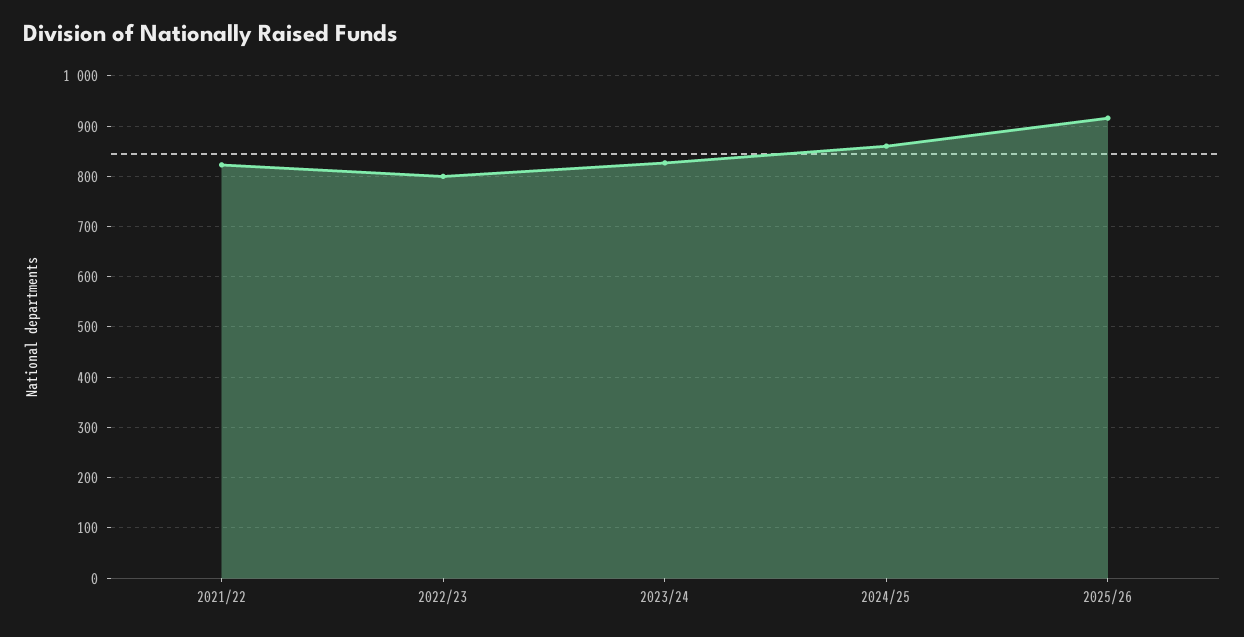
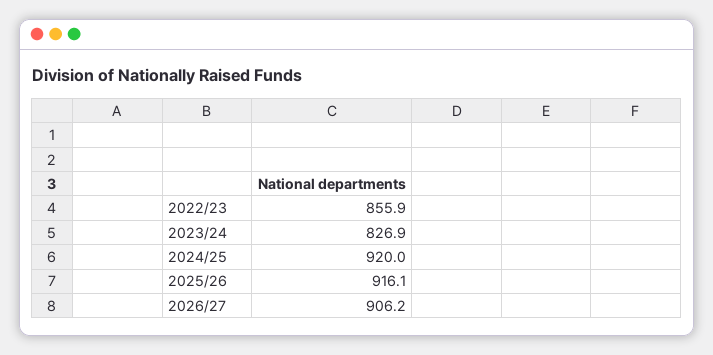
2021/22: 820 -> none
2022/23: 800 -> 855.9
2024/25: 860 -> 920
2026/27: none -> 906.2

